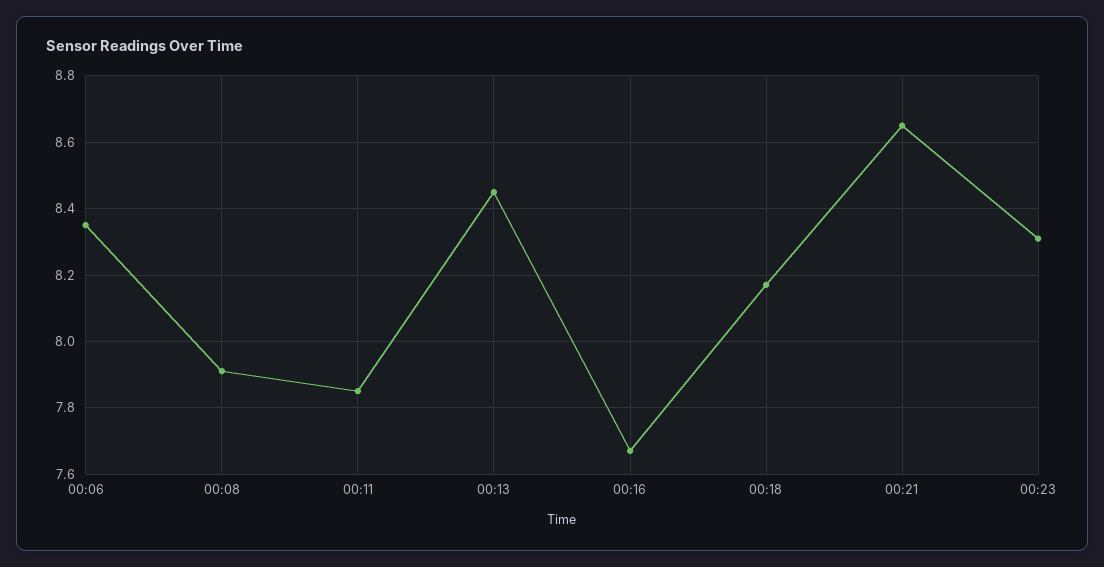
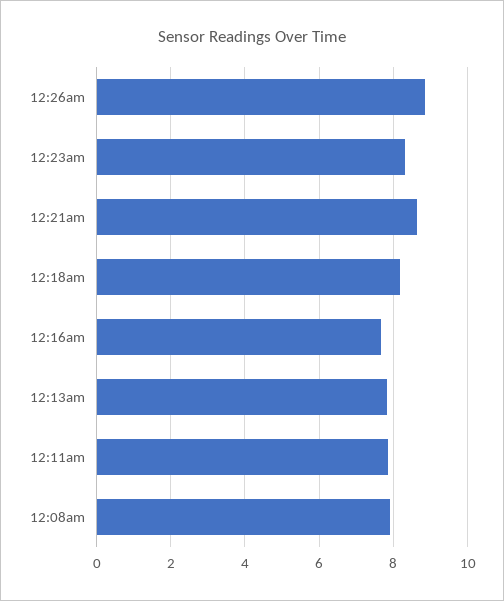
00:06: 8.35 -> none
00:13: 8.45 -> 7.8
12:26am: none -> 8.8

